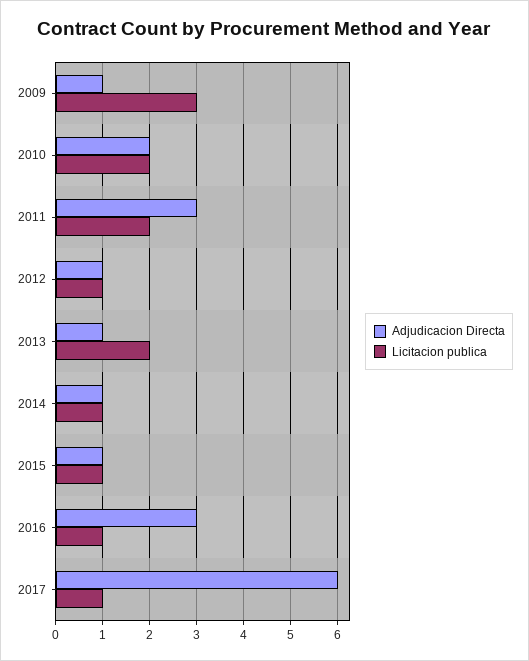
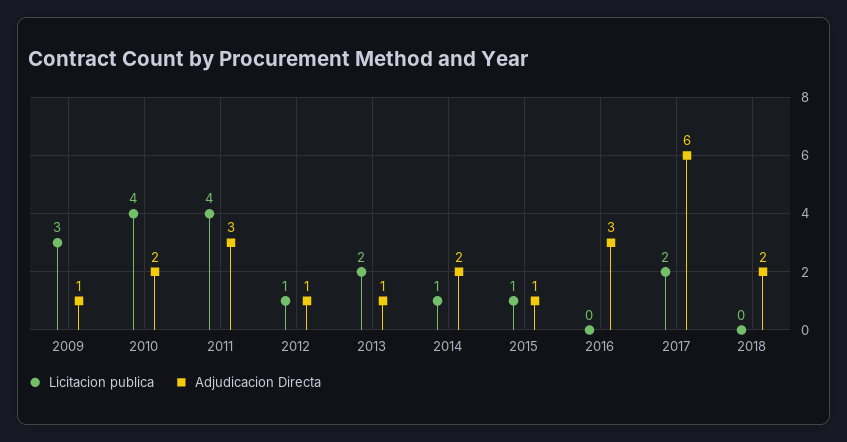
Licitacion publica, 2010: 2 -> 4
Licitacion publica, 2011: 2 -> 4
Adjudicacion Directa, 2014: 1 -> 2
Licitacion publica, 2016: 1 -> 0
Licitacion publica, 2017: 1 -> 2
Licitacion publica, 2018: none -> 0
Adjudicacion Directa, 2018: none -> 2

